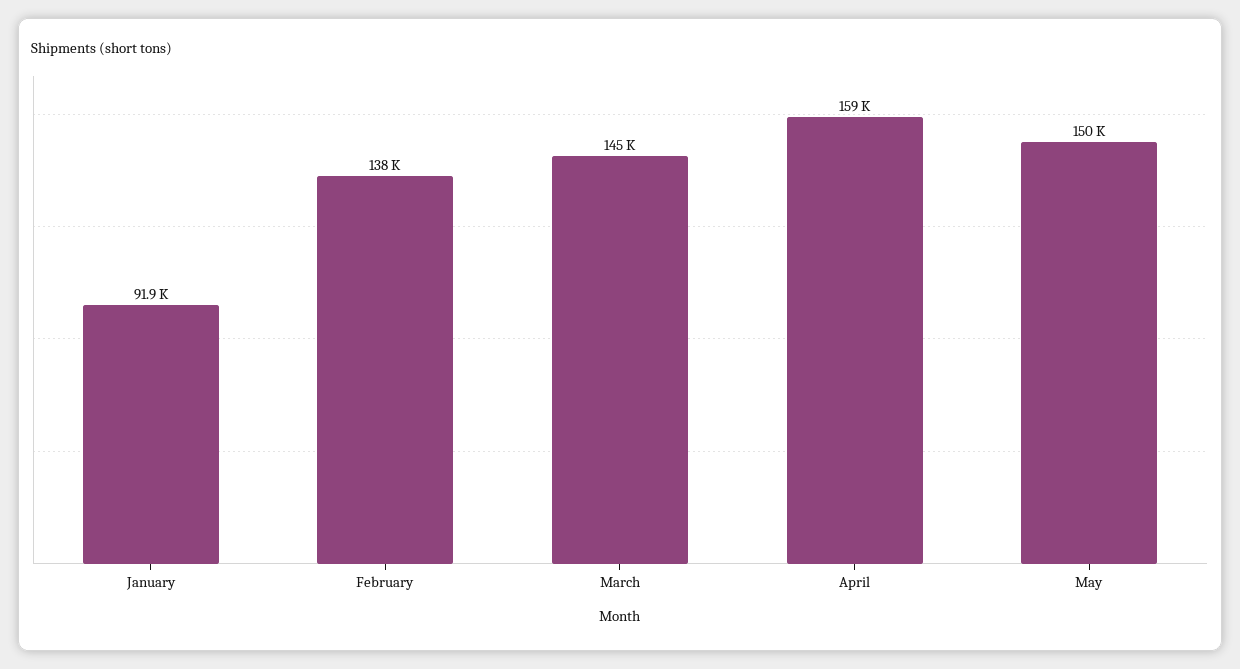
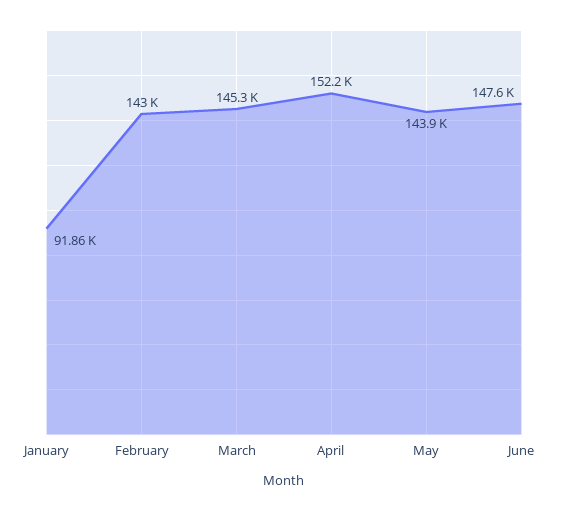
February: 138000 -> 143000
April: 159000 -> 152200
May: 150000 -> 143900
June: none -> 147600

